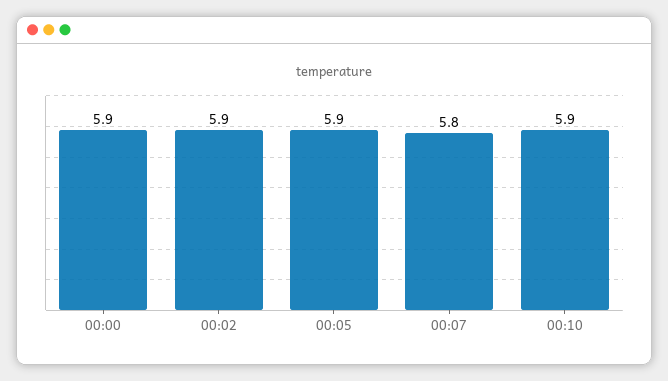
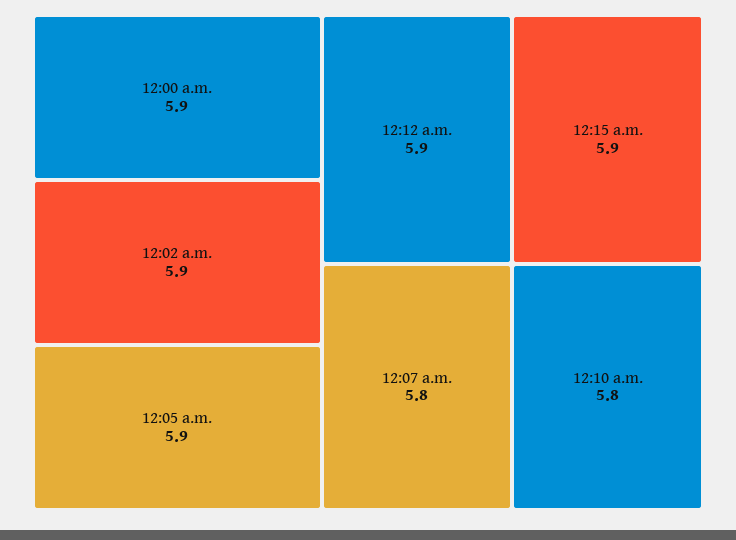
00:10: 5.9 -> 5.8
12:12 a.m.: none -> 5.9
12:15 a.m.: none -> 5.9

